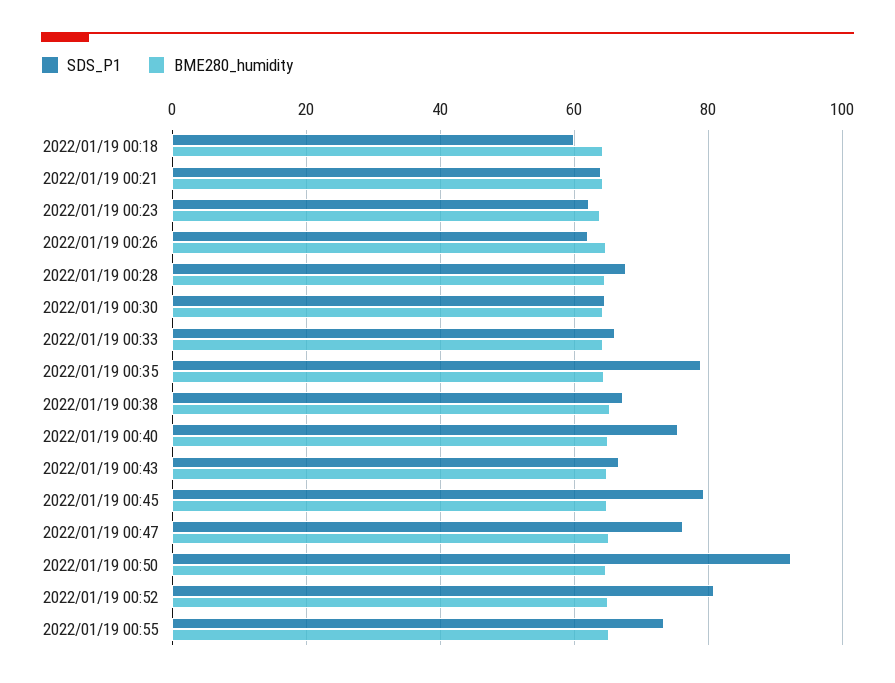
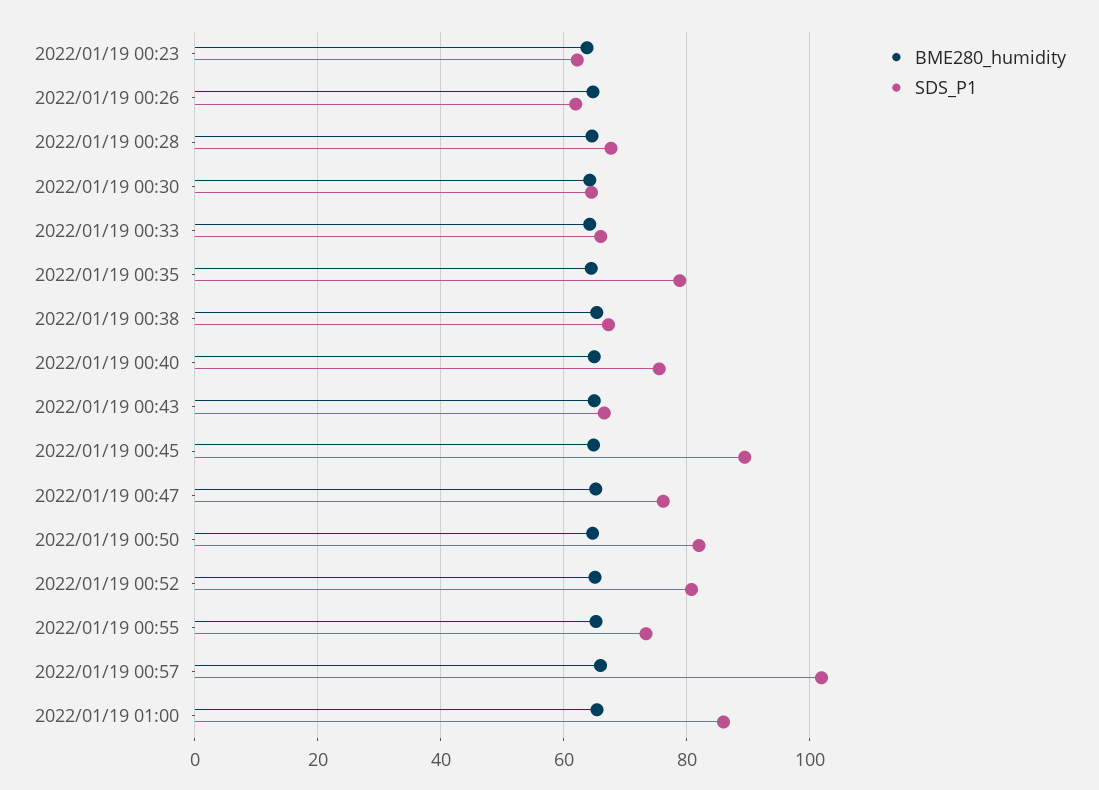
SDS_P1, 2022/01/19 00:18: 60 -> none
BME280_humidity, 2022/01/19 00:18: 64 -> none
SDS_P1, 2022/01/19 00:21: 64 -> none
BME280_humidity, 2022/01/19 00:21: 64 -> none
SDS_P1, 2022/01/19 00:45: 80 -> 90
SDS_P1, 2022/01/19 00:50: 92 -> 82
BME280_humidity, 2022/01/19 00:57: none -> 66
SDS_P1, 2022/01/19 00:57: none -> 102
BME280_humidity, 2022/01/19 01:00: none -> 66
SDS_P1, 2022/01/19 01:00: none -> 86

